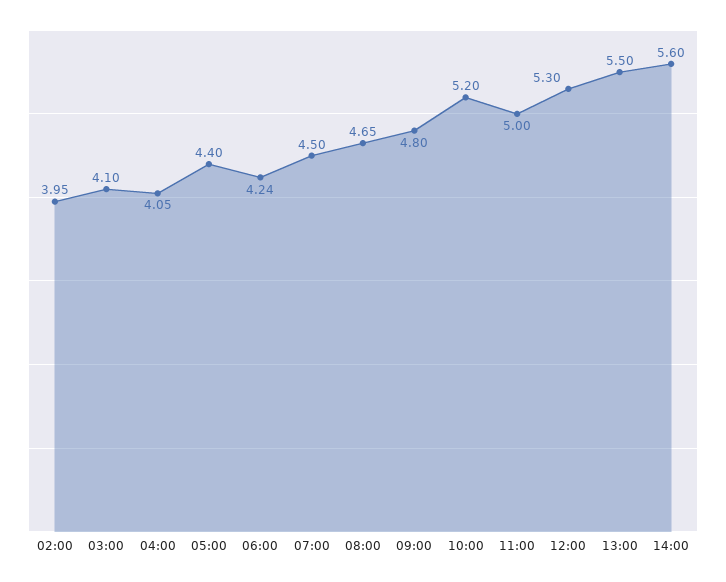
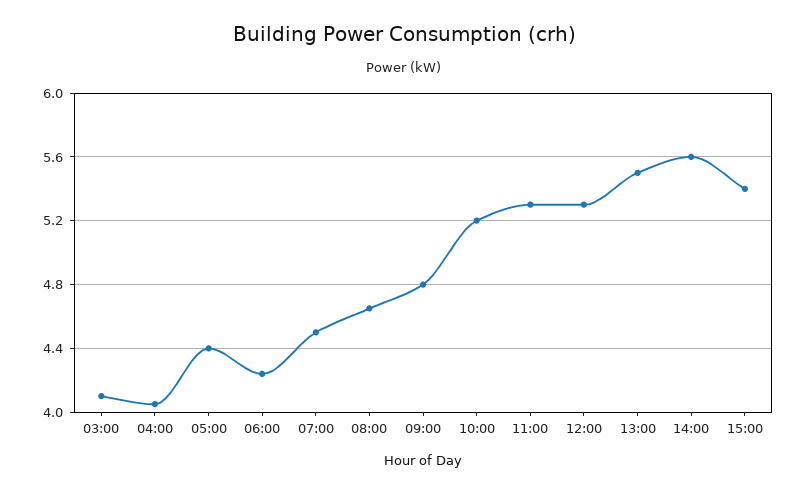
02:00: 3.95 -> none
11:00: 5 -> 5.3
15:00: none -> 5.4

